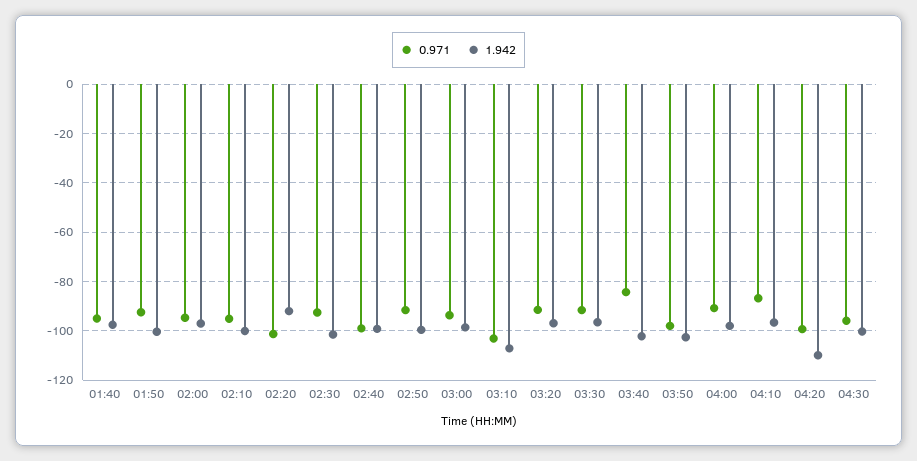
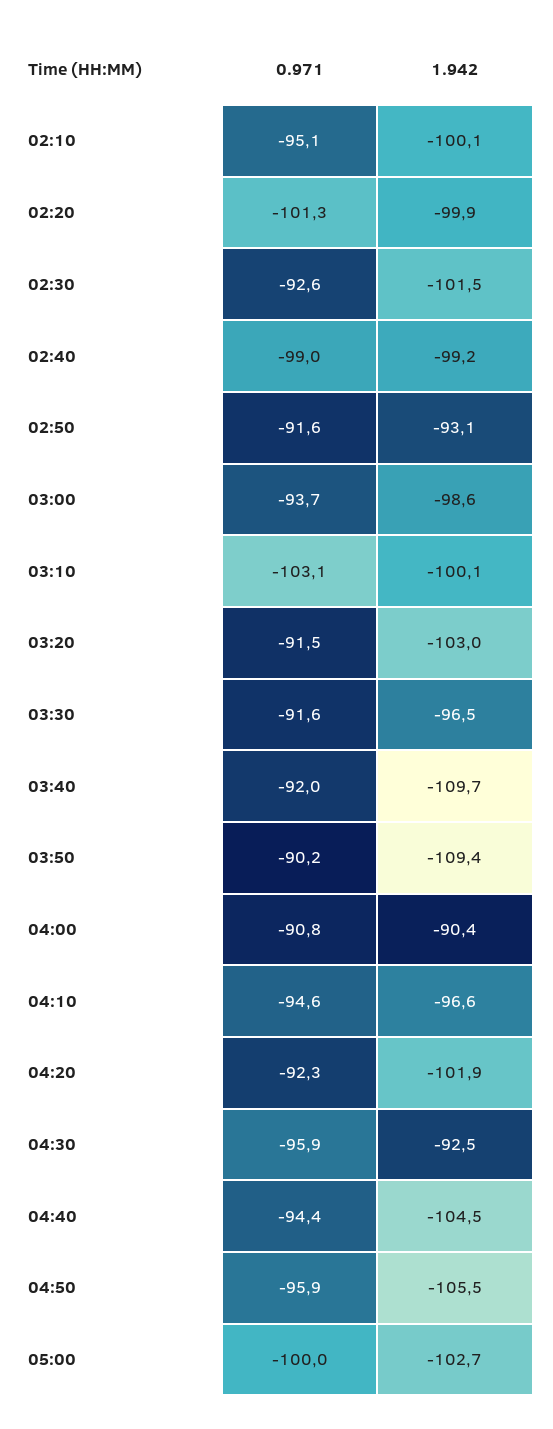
0.971, 01:40: -95 -> none
1.942, 01:40: -97.5 -> none
0.971, 01:50: -92.5 -> none
1.942, 01:50: -100 -> none
0.971, 02:00: -95 -> none
1.942, 02:00: -97.5 -> none
1.942, 02:20: -92.5 -> -99.9
1.942, 02:50: -100 -> -93.1
1.942, 03:10: -107.5 -> -100.1
1.942, 03:20: -97.5 -> -103
0.971, 03:40: -85 -> -92
1.942, 03:40: -102.5 -> -109.7
0.971, 03:50: -97.5 -> -90.2
1.942, 03:50: -102.5 -> -109.4
1.942, 04:00: -97.5 -> -90.4
0.971, 04:10: -87.5 -> -94.6
0.971, 04:20: -100 -> -92.3
1.942, 04:20: -110 -> -101.9
1.942, 04:30: -100 -> -92.5
0.971, 04:40: none -> -94.4
1.942, 04:40: none -> -104.5
0.971, 04:50: none -> -95.9
1.942, 04:50: none -> -105.5
0.971, 05:00: none -> -100
1.942, 05:00: none -> -102.7

